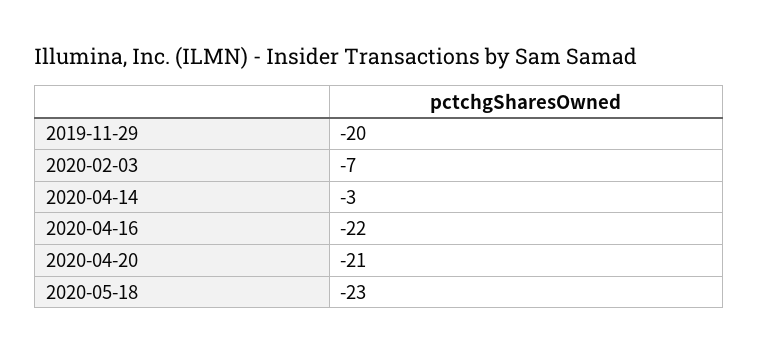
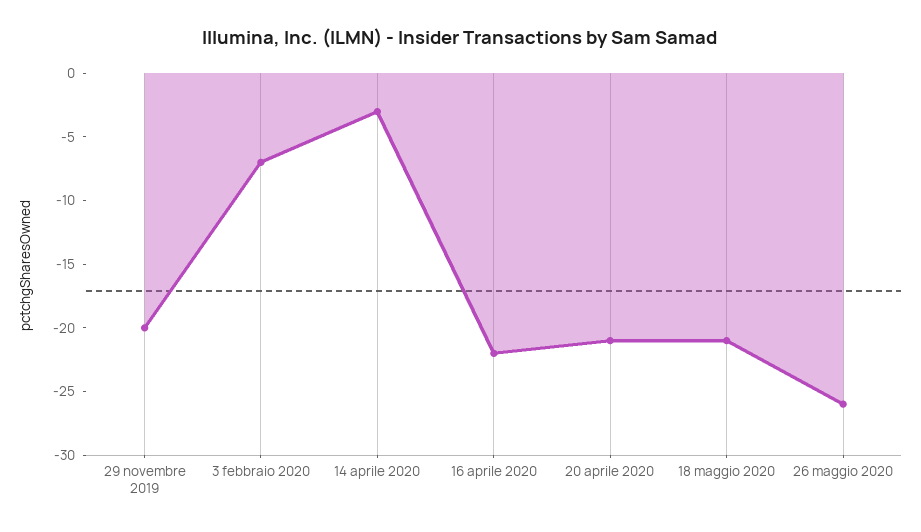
2020-05-18: -23 -> -21
26 maggio 2020: none -> -26

